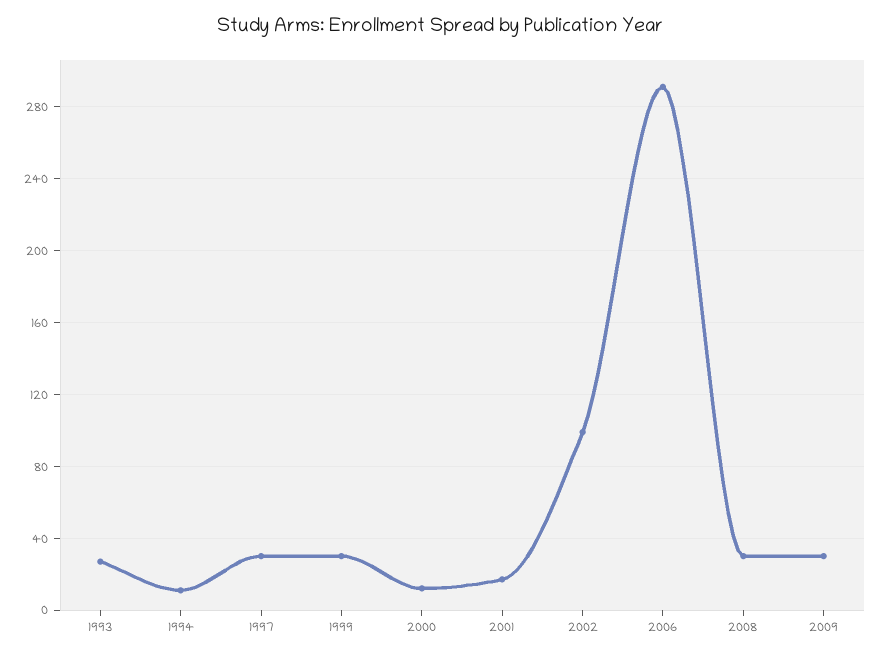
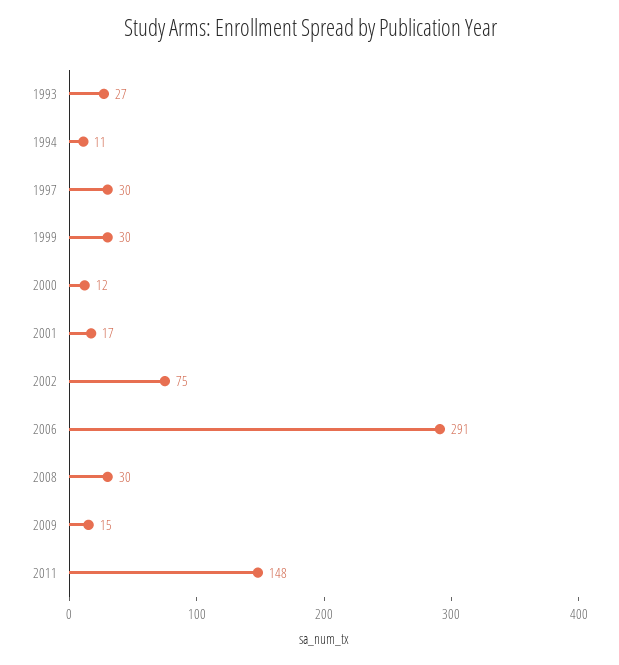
2002: 100 -> 75
2009: 30 -> 15
2011: none -> 148

